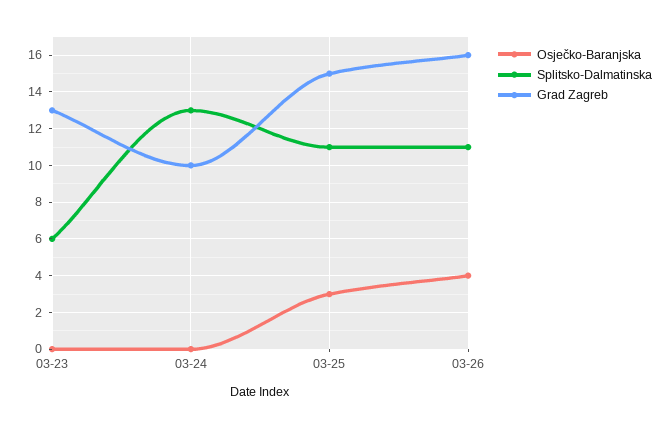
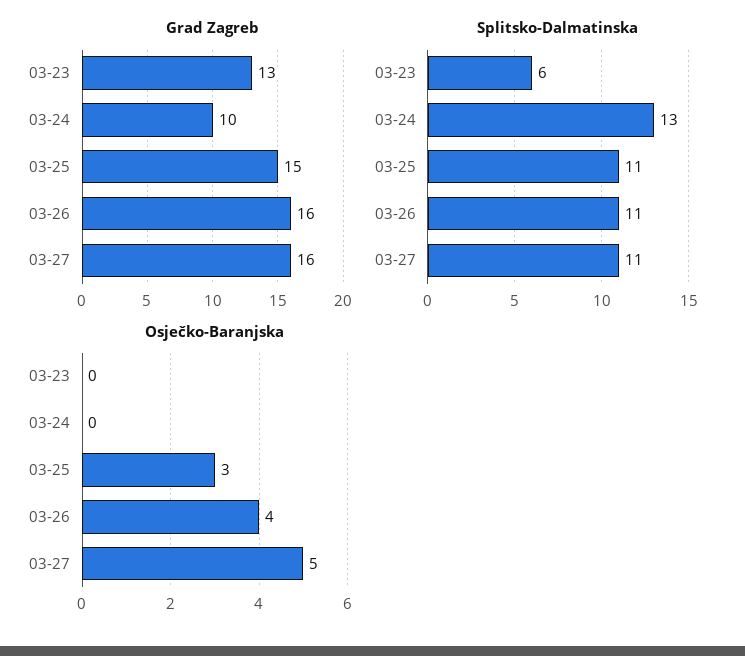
Grad Zagreb, 03-27: none -> 16
Splitsko-Dalmatinska, 03-27: none -> 11
Osječko-Baranjska, 03-27: none -> 5

